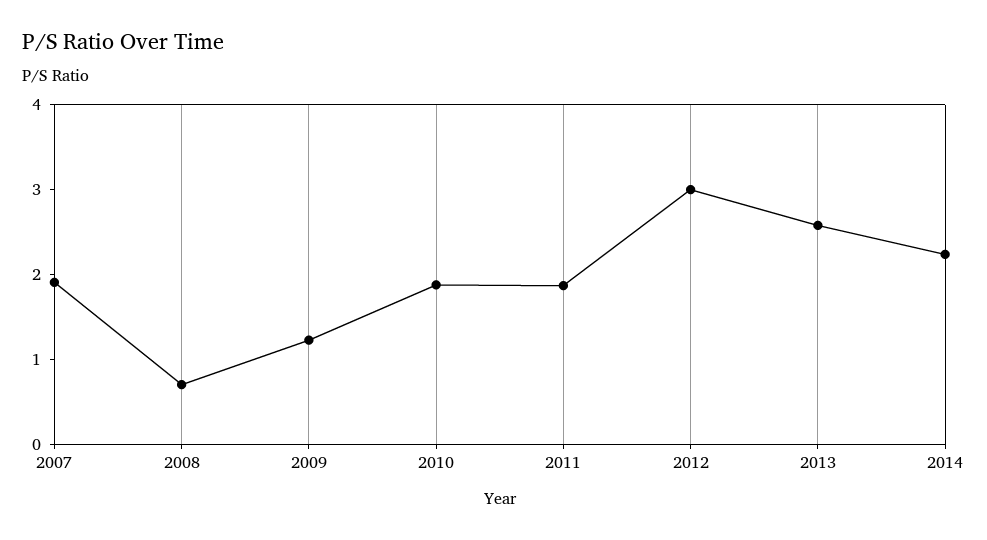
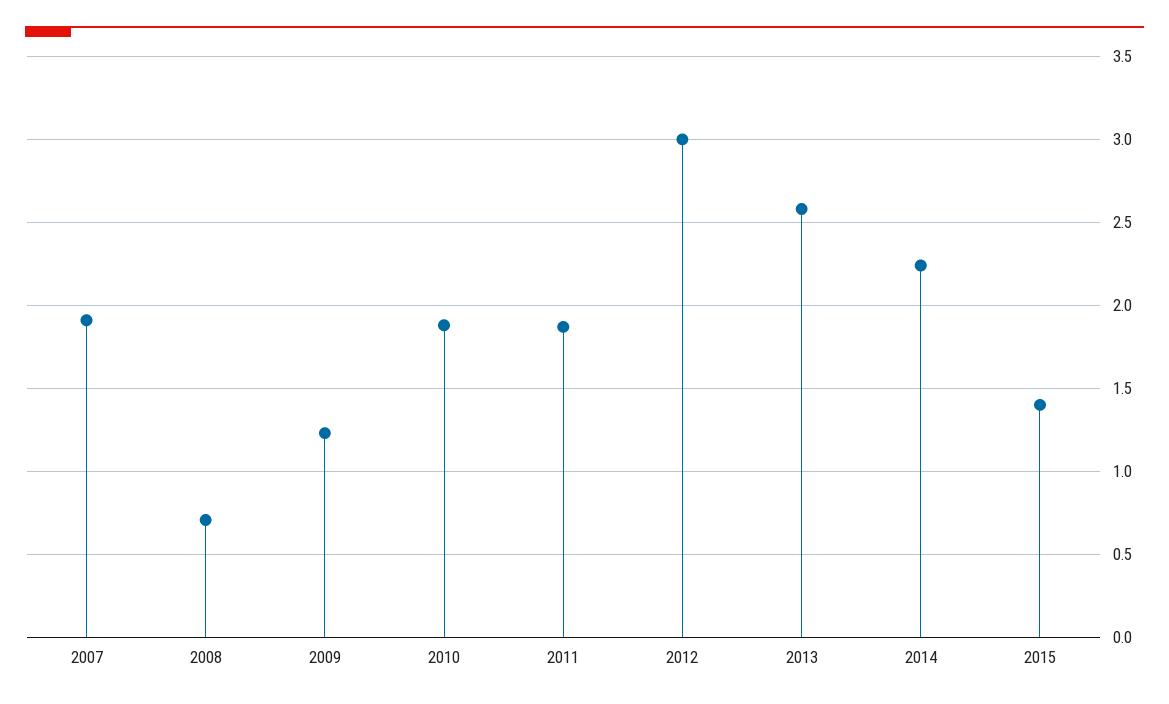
2015: none -> 1.4

